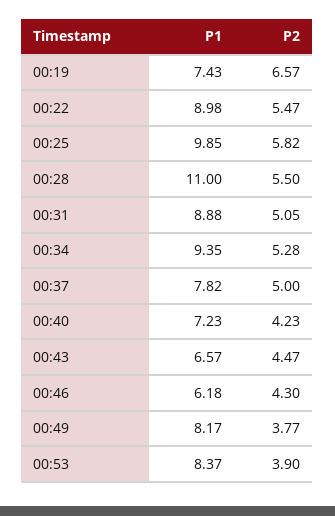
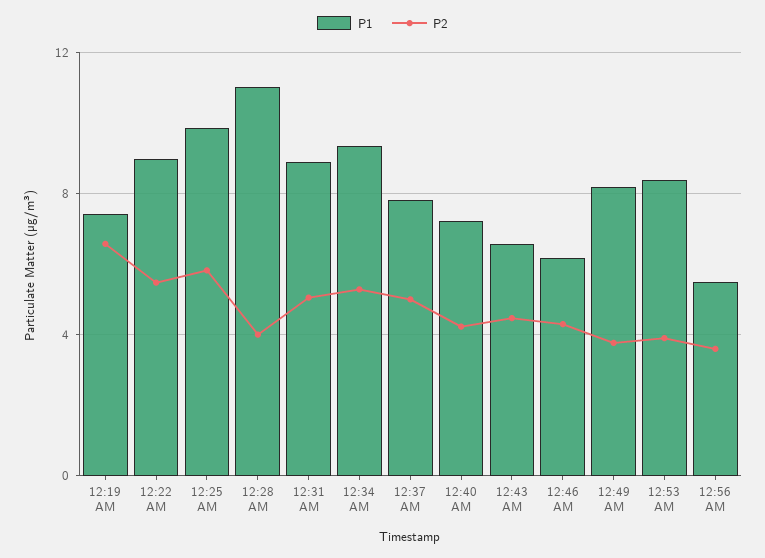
P2, 00:28: 5.5 -> 4
P1, 12:56 AM: none -> 5.5
P2, 12:56 AM: none -> 3.5

